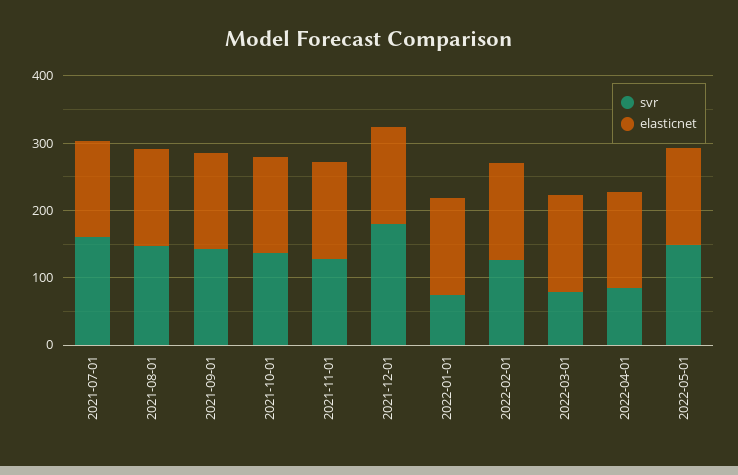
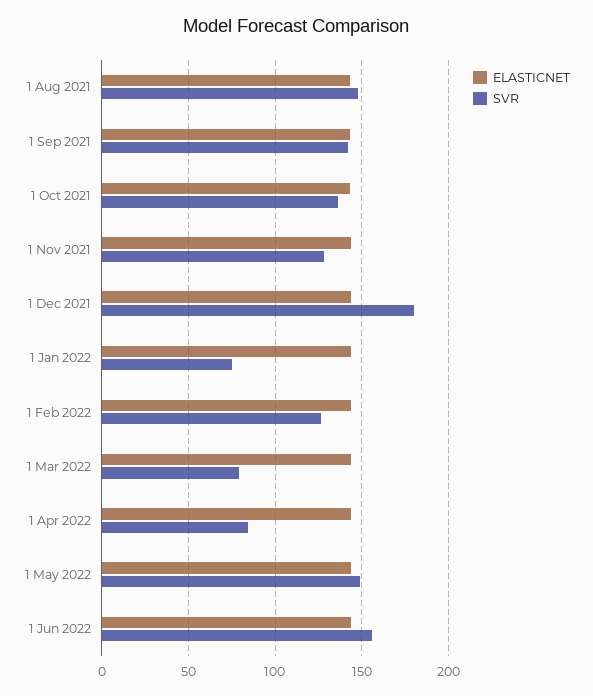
svr, 2021-07-01: 160 -> none
elasticnet, 2021-07-01: 140 -> none
elasticnet, 1 Jun 2022: none -> 145
svr, 1 Jun 2022: none -> 155

